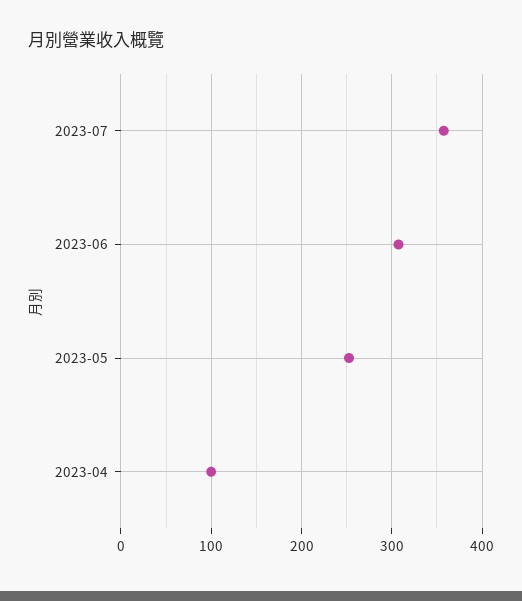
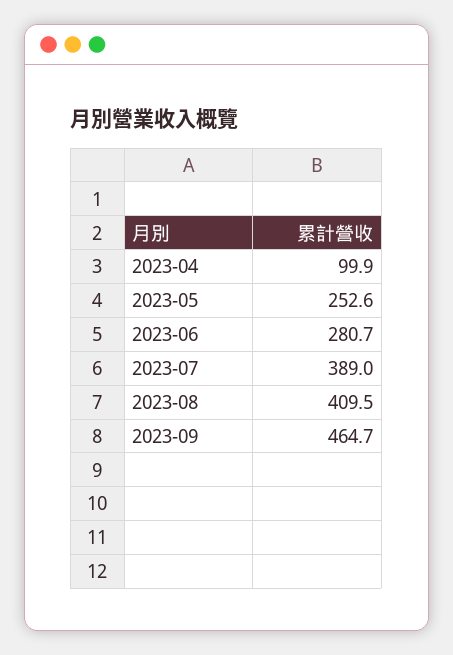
2023-07: 360 -> 389
2023-06: 310 -> 280.7
2023-08: none -> 409.5
2023-09: none -> 464.7

